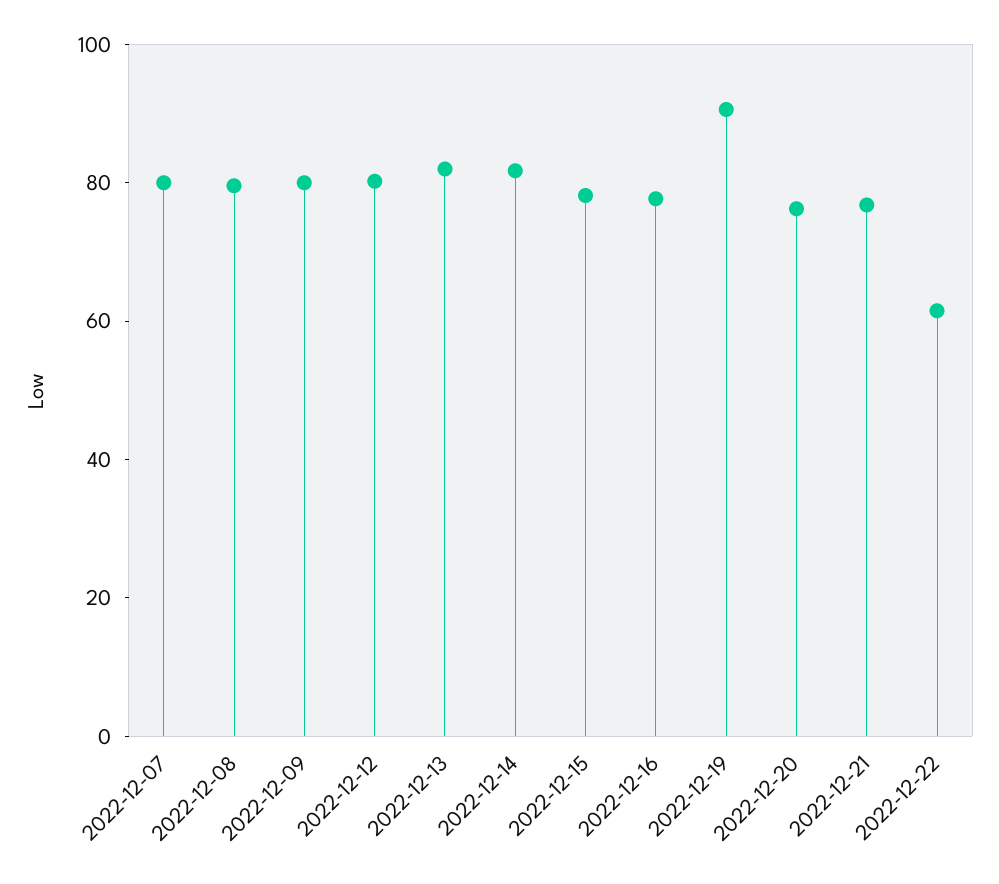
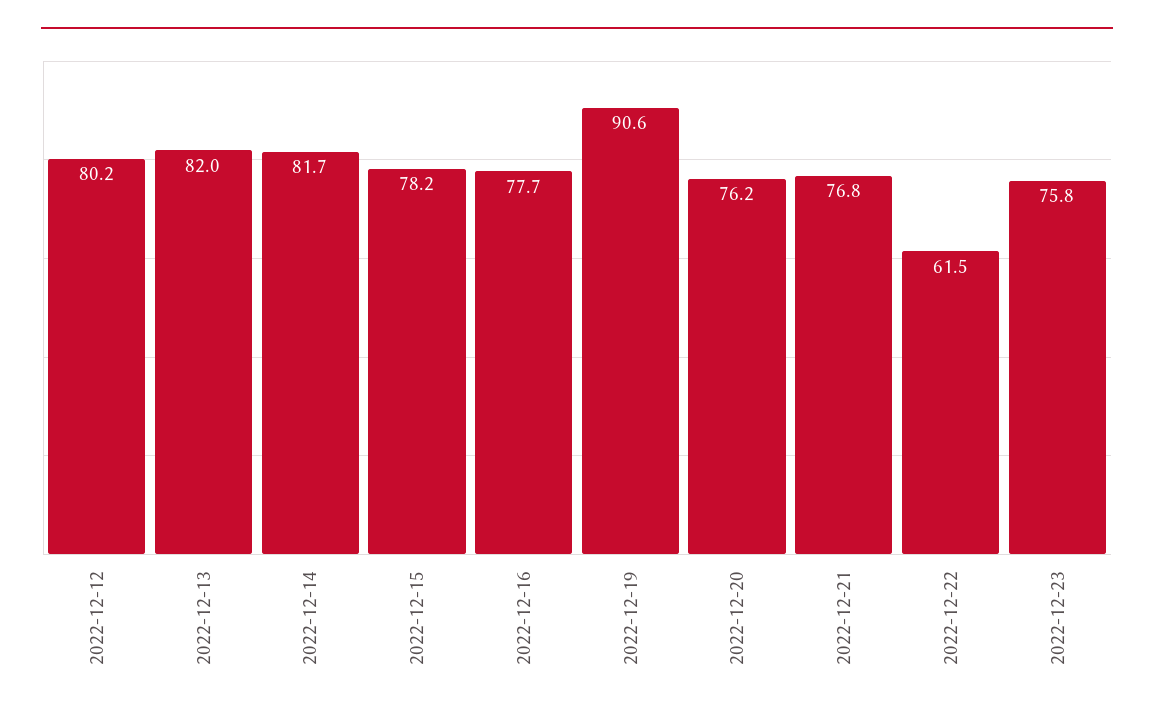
2022-12-07: 80 -> none
2022-12-08: 80 -> none
2022-12-09: 80 -> none
2022-12-23: none -> 75.8

